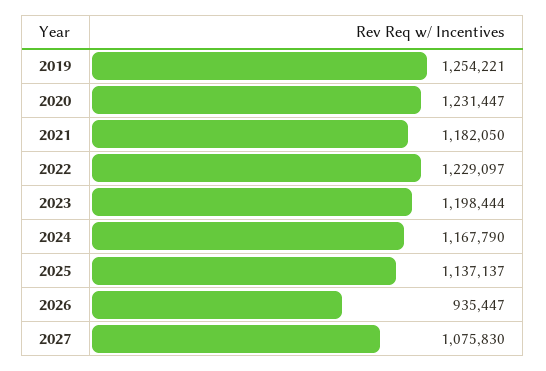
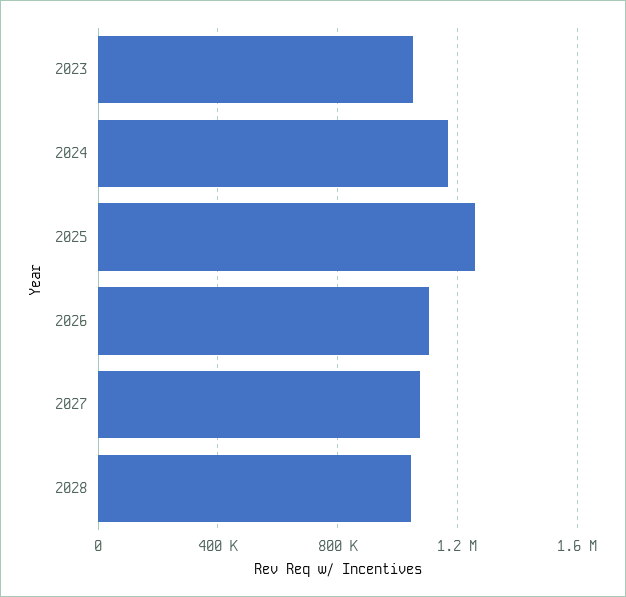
2019: 1254221 -> none
2020: 1231447 -> none
2021: 1182050 -> none
2022: 1229097 -> none
2023: 1198444 -> 1050000
2025: 1137137 -> 1250000
2026: 935447 -> 1100000
2028: none -> 1050000

